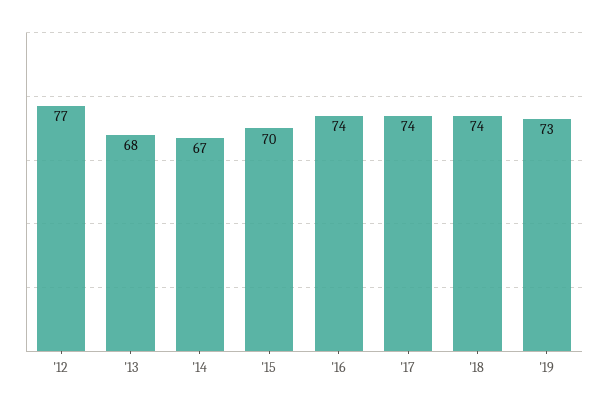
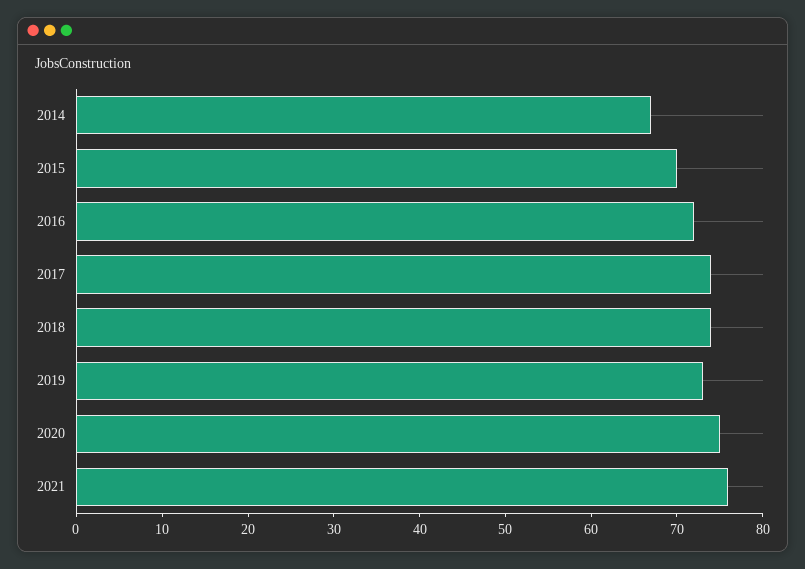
'12: 77 -> none
'13: 68 -> none
'16: 74 -> 72
2020: none -> 75
2021: none -> 76

